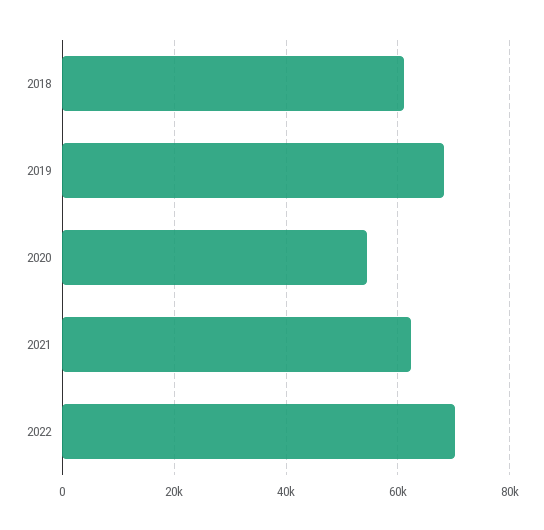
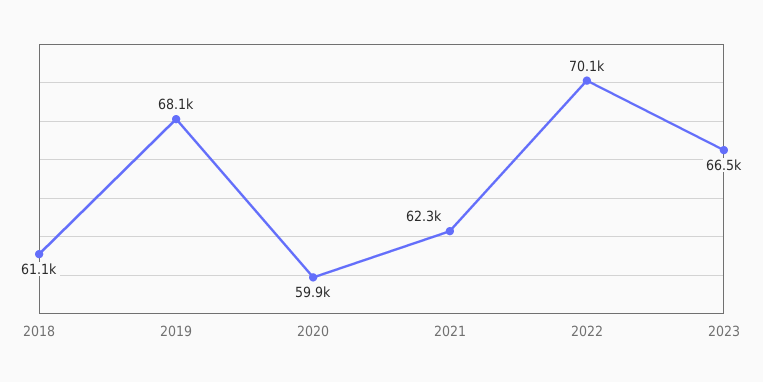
2020: 54000 -> 59900
2023: none -> 66500

